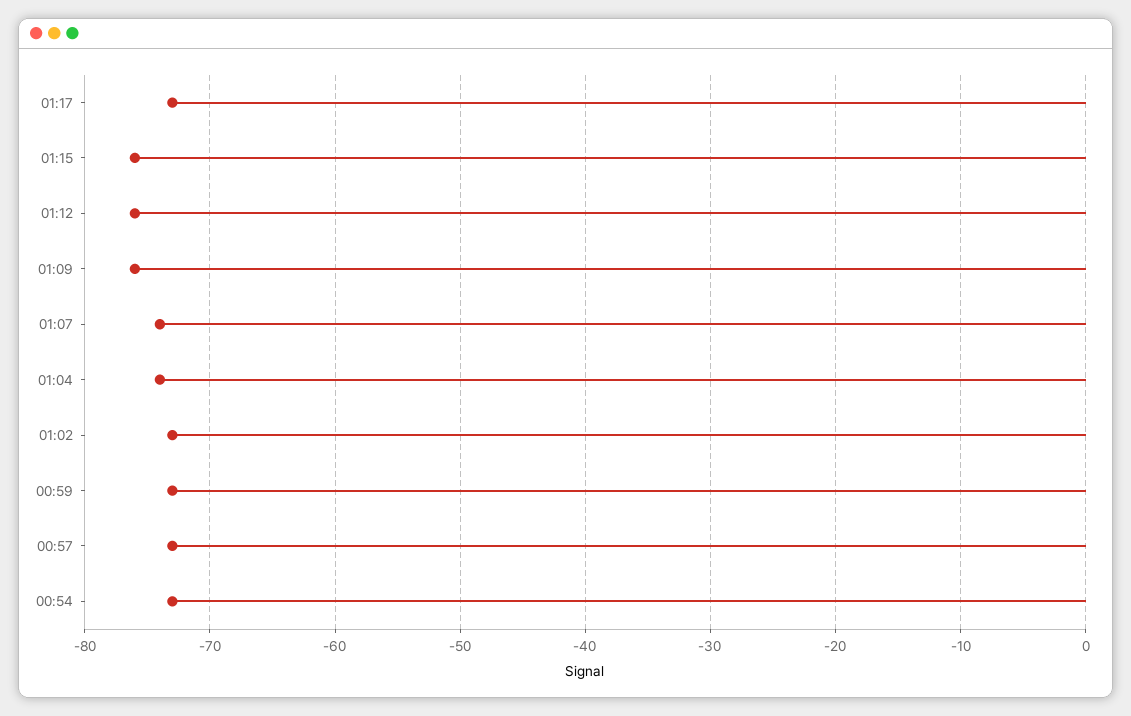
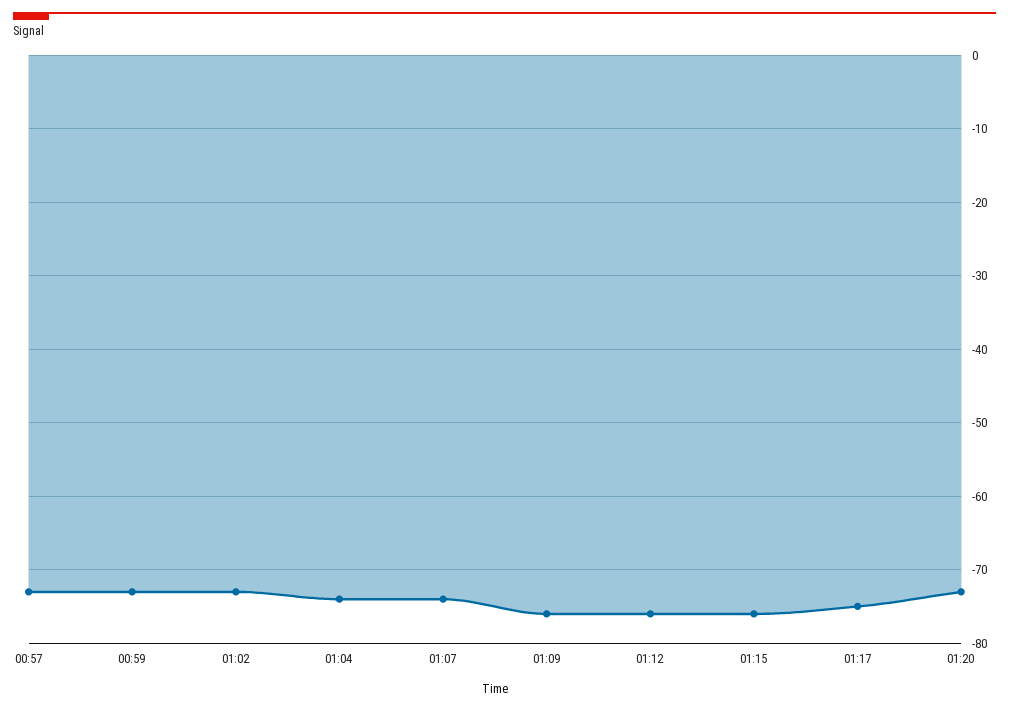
01:17: -73 -> -75
00:54: -73 -> none
01:20: none -> -73

